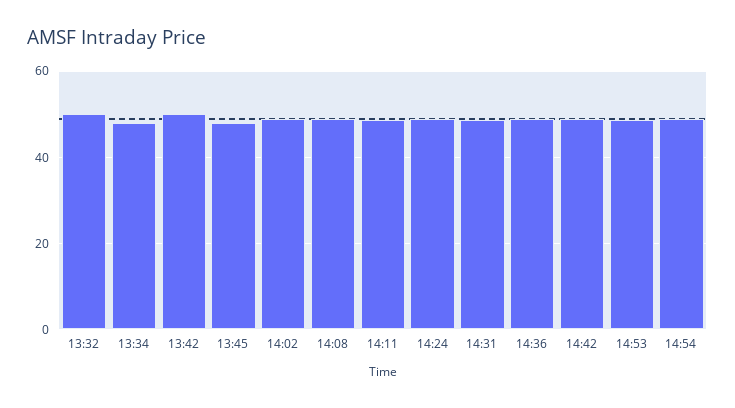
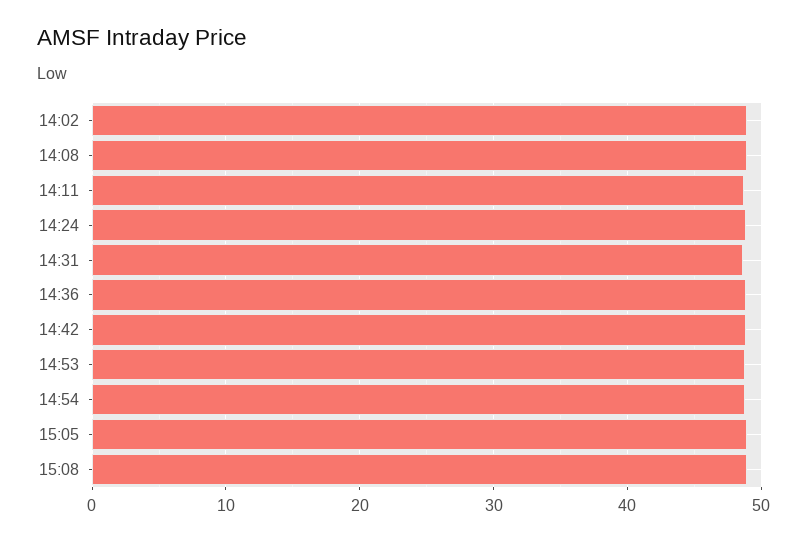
13:32: 50 -> none
13:34: 48 -> none
13:42: 50 -> none
13:45: 48 -> none
15:05: none -> 49
15:08: none -> 49

